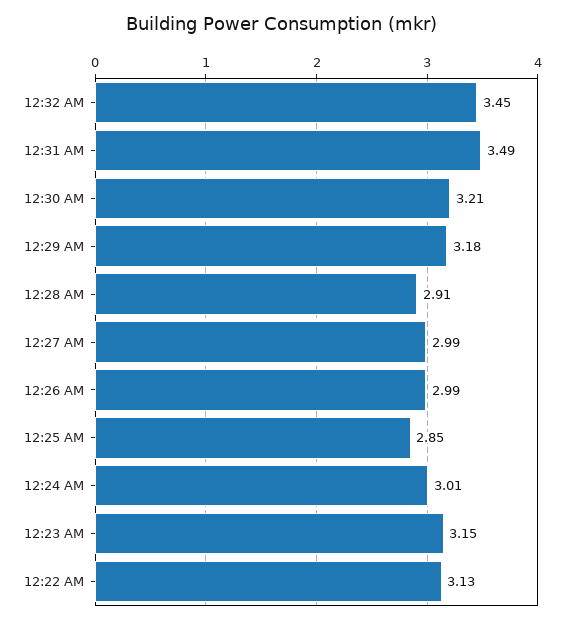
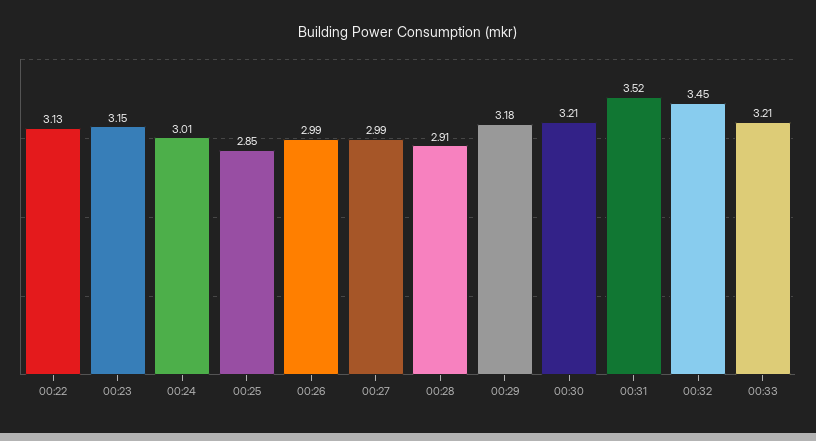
12:31 AM: 3.49 -> 3.52
00:33: none -> 3.21

